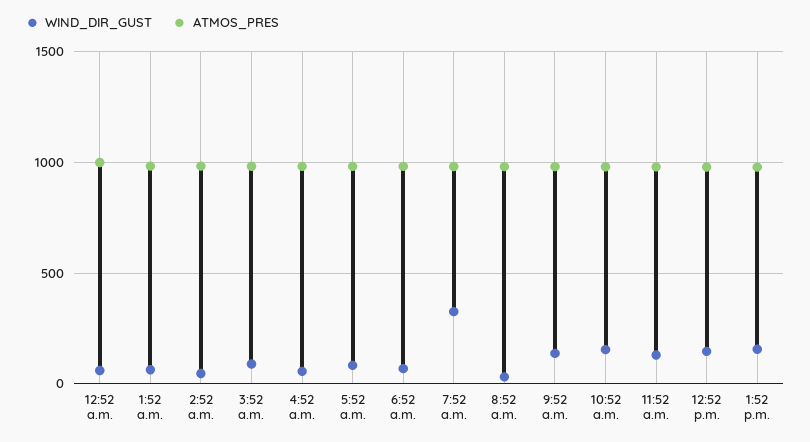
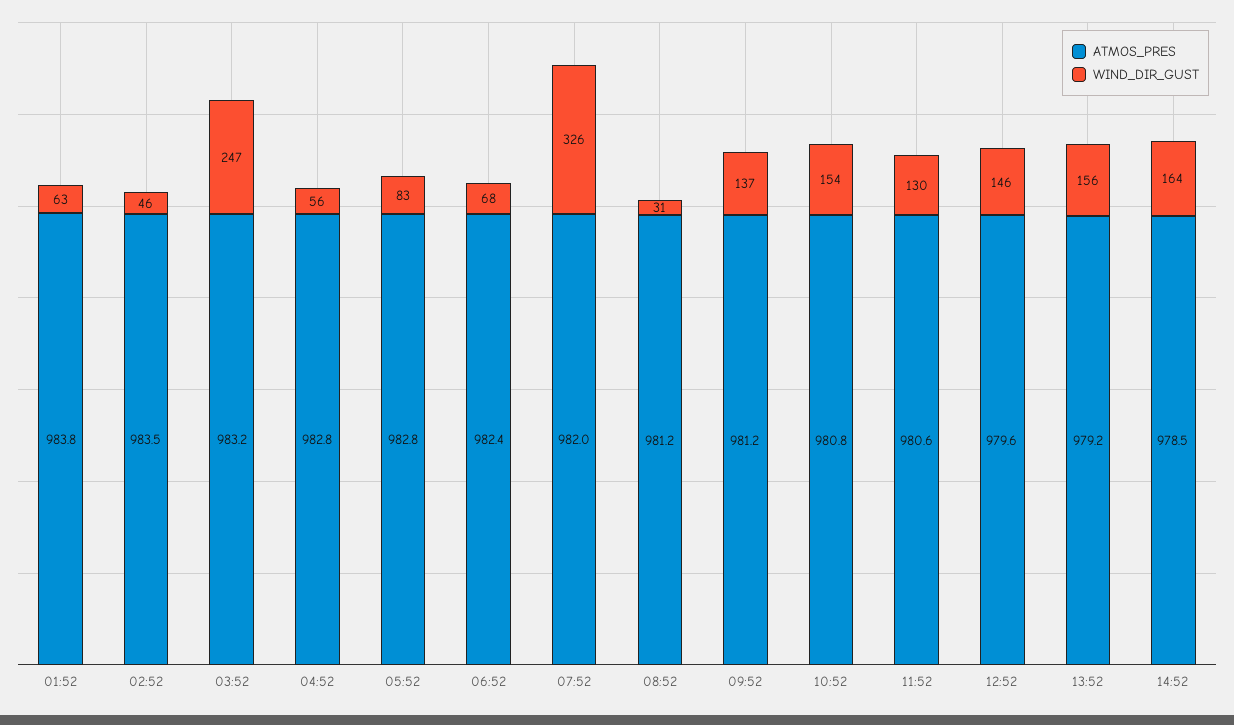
WIND_DIR_GUST, 12:52 a.m.: 50 -> none
ATMOS_PRES, 12:52 a.m.: 1000 -> none
WIND_DIR_GUST, 3:52 a.m.: 100 -> 247
ATMOS_PRES, 14:52: none -> 978.5
WIND_DIR_GUST, 14:52: none -> 164

